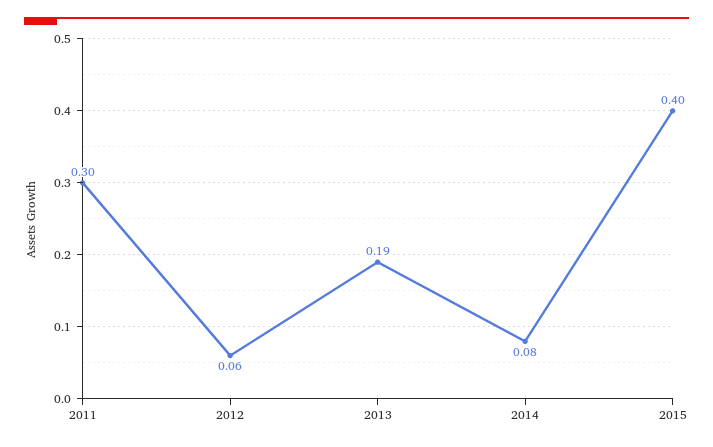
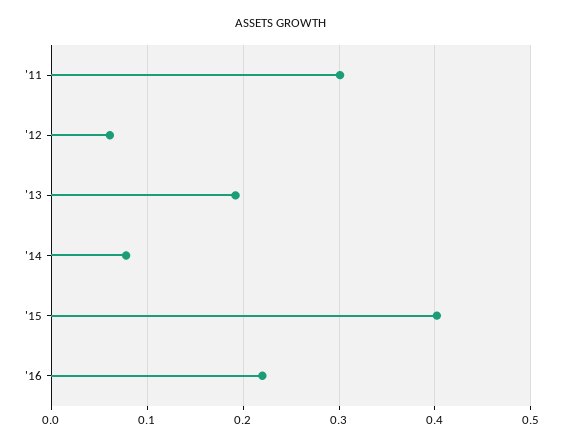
'16: none -> 0.22

